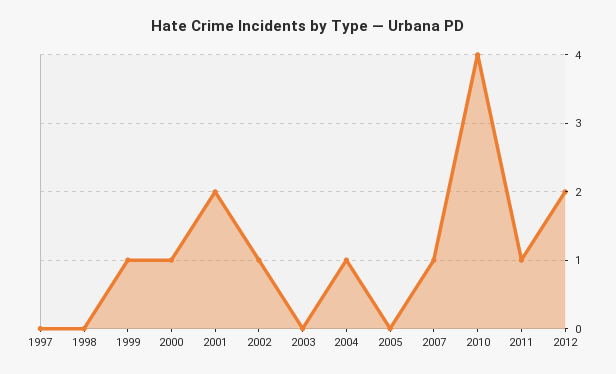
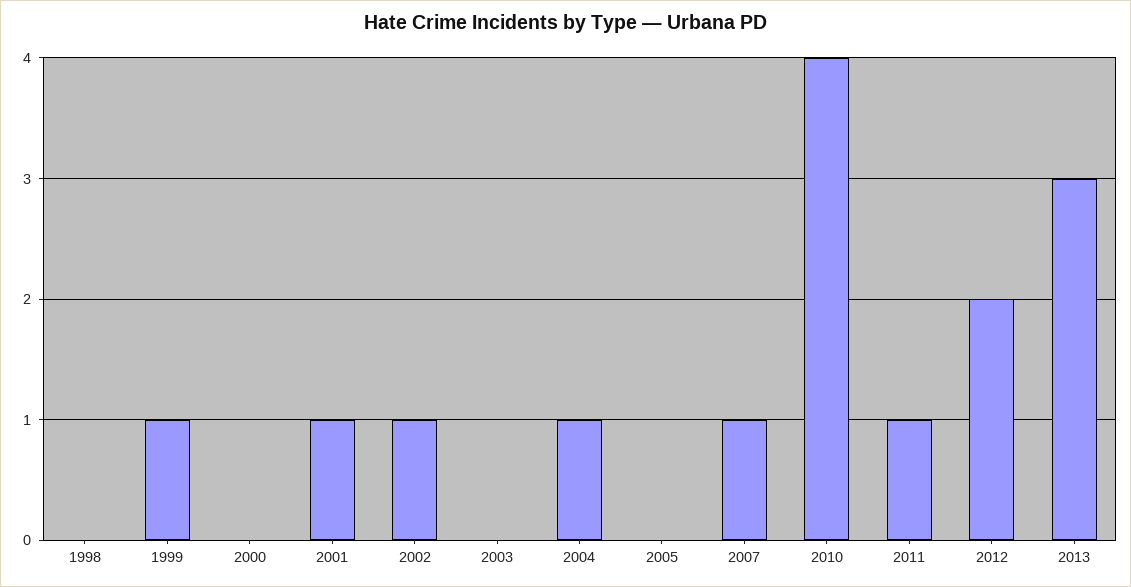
1997: 0 -> none
2000: 1 -> 0
2001: 2 -> 1
2013: none -> 3

